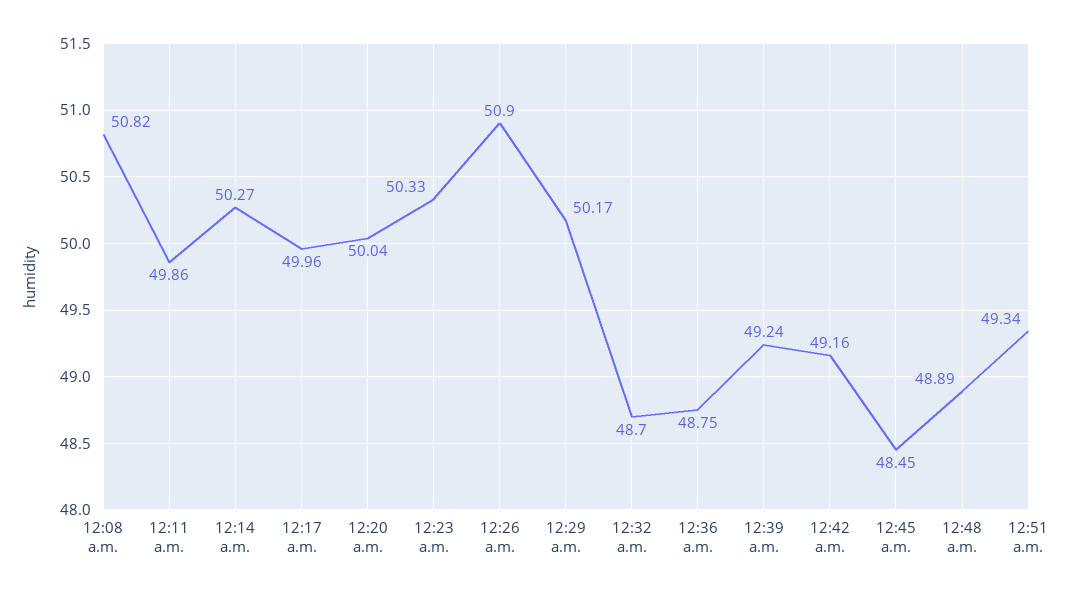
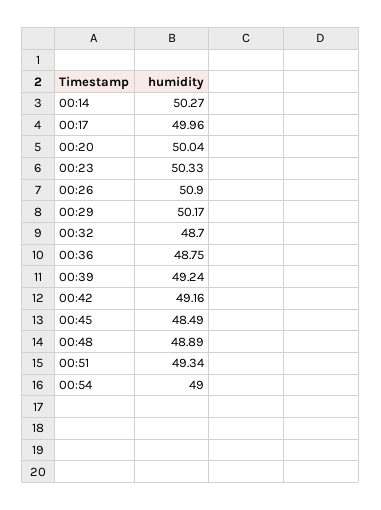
12:08 a.m.: 50.82 -> none
12:11 a.m.: 49.86 -> none
12:45 a.m.: 48.45 -> 48.49
00:54: none -> 49

